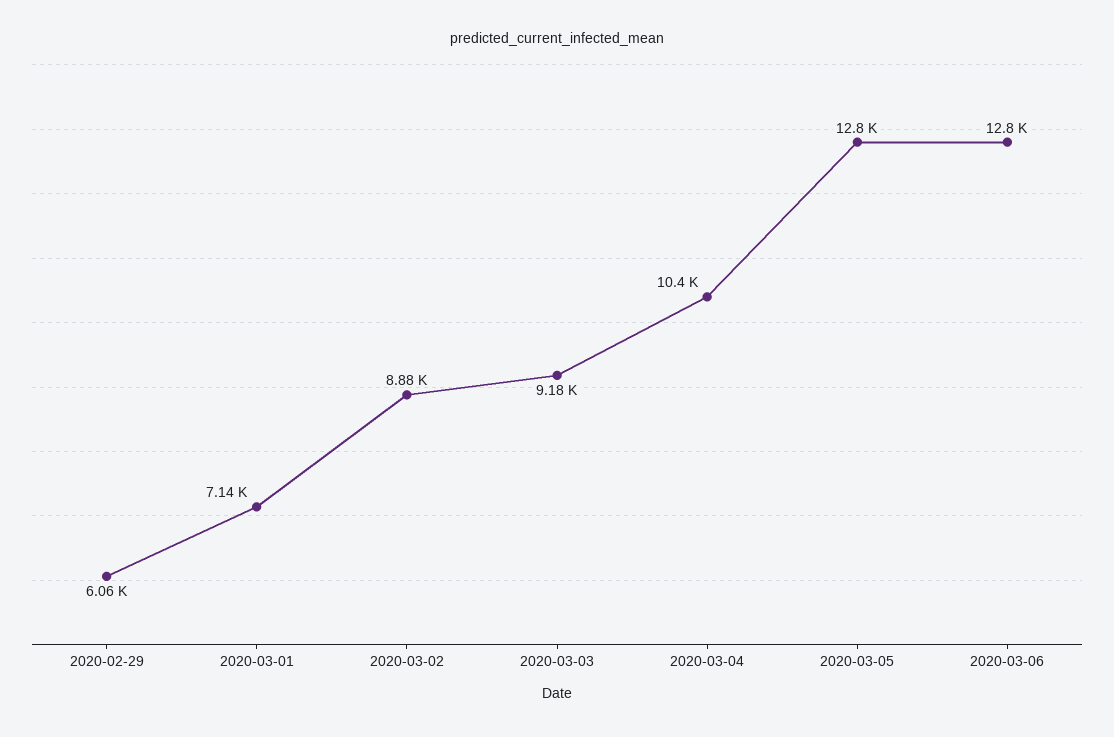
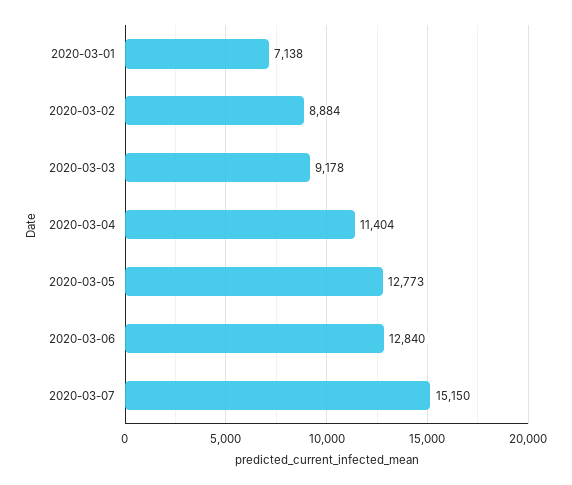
2020-02-29: 6060 -> none
2020-03-04: 10400 -> 11404
2020-03-07: none -> 15150

